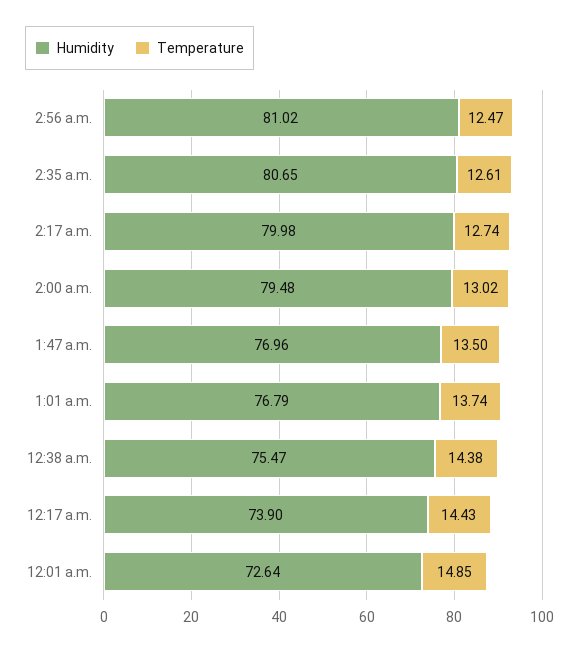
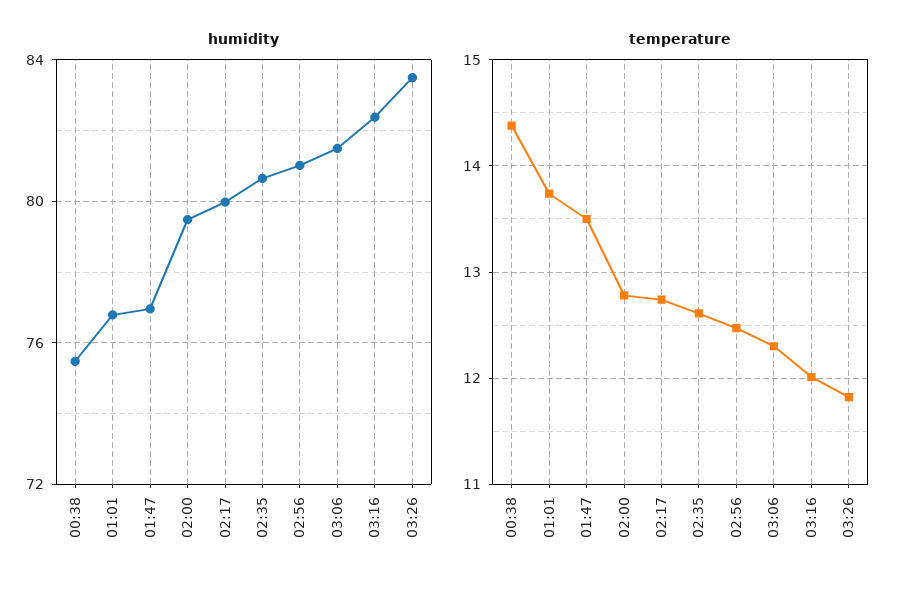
Temperature, 2:00 a.m.: 13.02 -> 12.8
Humidity, 12:17 a.m.: 73.9 -> none
Temperature, 12:17 a.m.: 14.43 -> none
Humidity, 12:01 a.m.: 72.64 -> none
Temperature, 12:01 a.m.: 14.85 -> none
Humidity, 03:06: none -> 81.5
Humidity, 03:16: none -> 82.5
Humidity, 03:26: none -> 83.5
Temperature, 03:06: none -> 12.3
Temperature, 03:16: none -> 12
Temperature, 03:26: none -> 11.8

